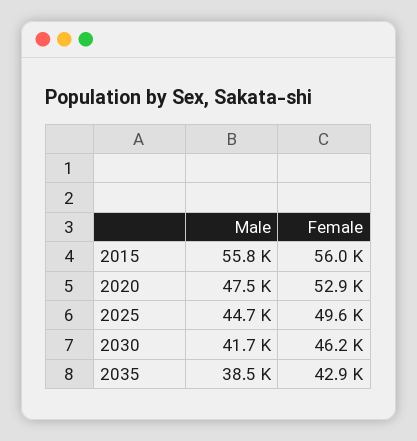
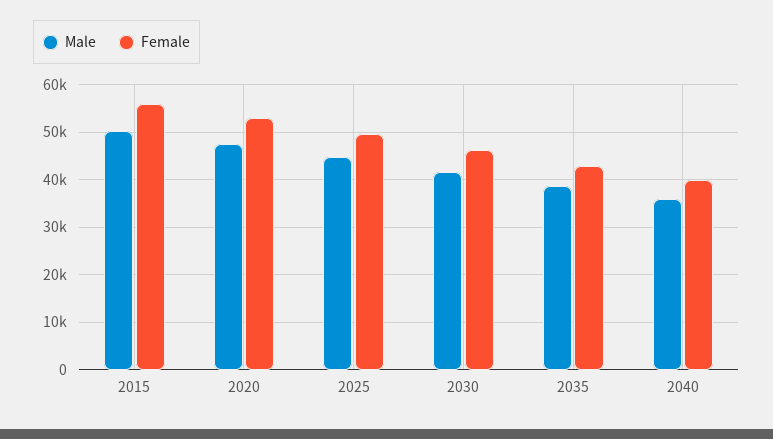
Male, 2015: 55800 -> 50000
Male, 2040: none -> 36000
Female, 2040: none -> 40000

